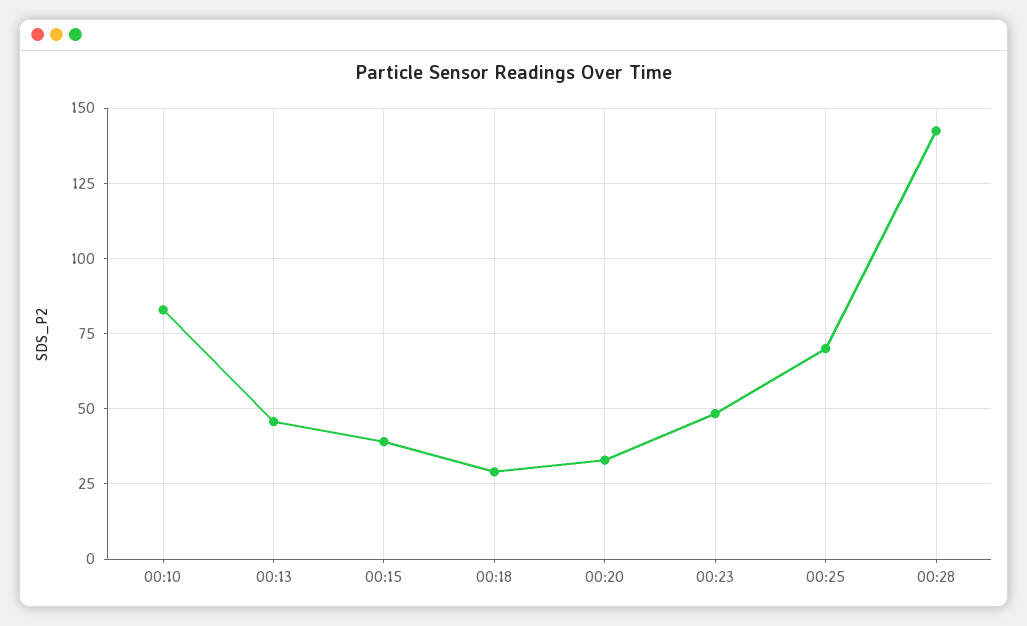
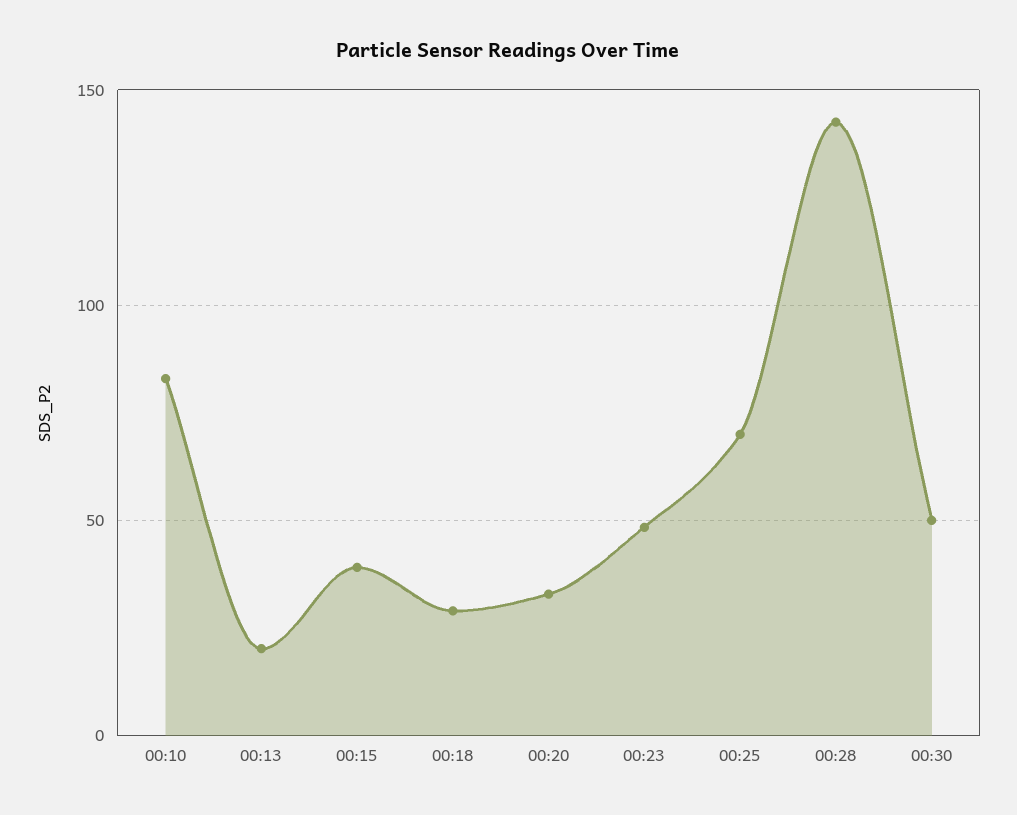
00:13: 45 -> 20
00:30: none -> 50

